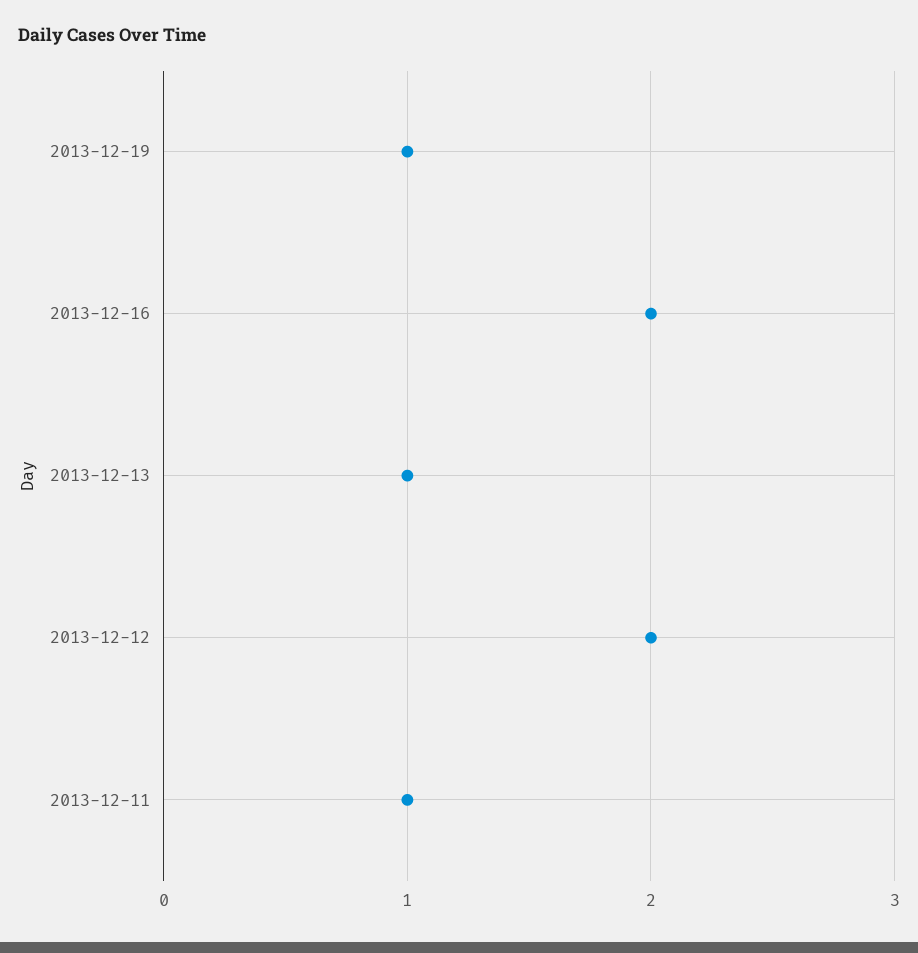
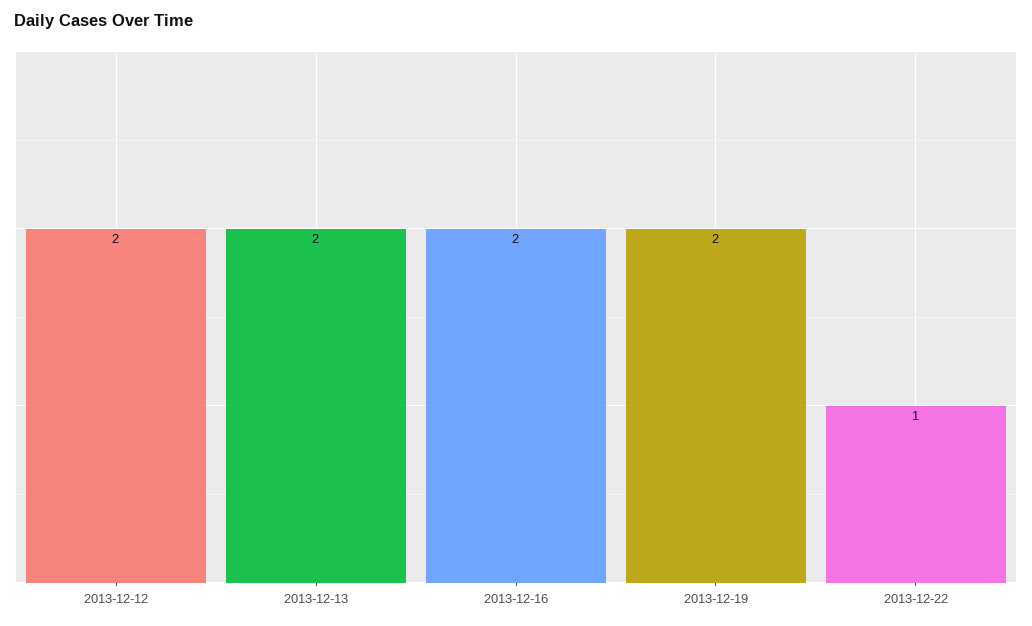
2013-12-19: 1 -> 2
2013-12-13: 1 -> 2
2013-12-11: 1 -> none
2013-12-22: none -> 1

